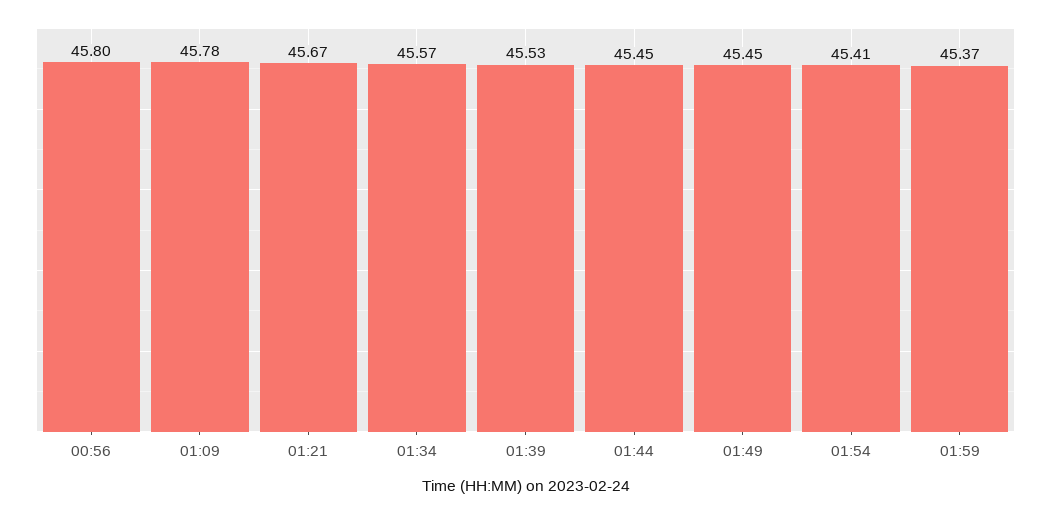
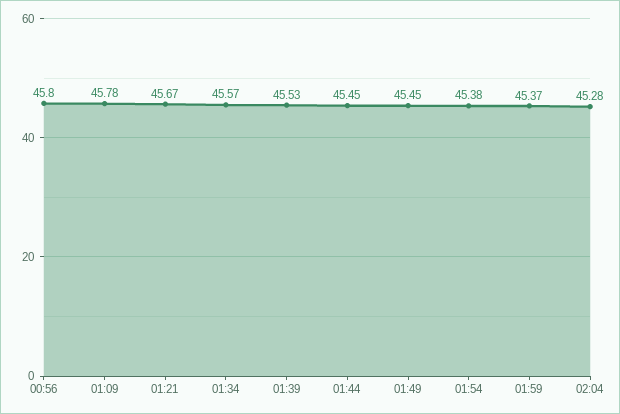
01:54: 45.41 -> 45.38
02:04: none -> 45.28

